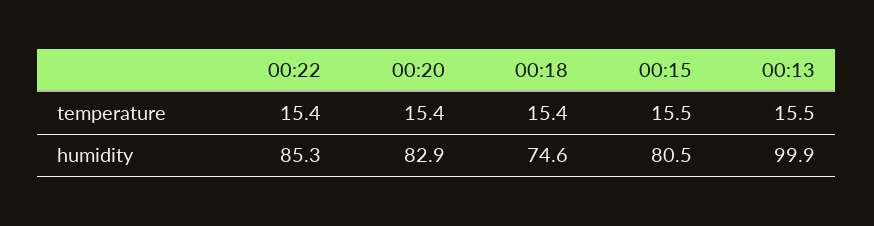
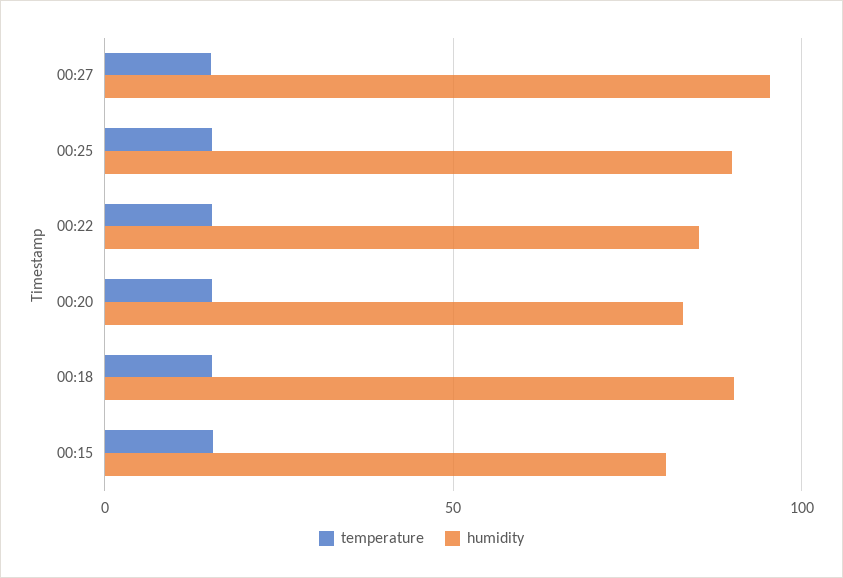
temperature, 00:13: 15.5 -> none
humidity, 00:18: 74.6 -> 90
humidity, 00:13: 99.9 -> none
temperature, 00:27: none -> 15
humidity, 00:27: none -> 95
temperature, 00:25: none -> 15
humidity, 00:25: none -> 90

